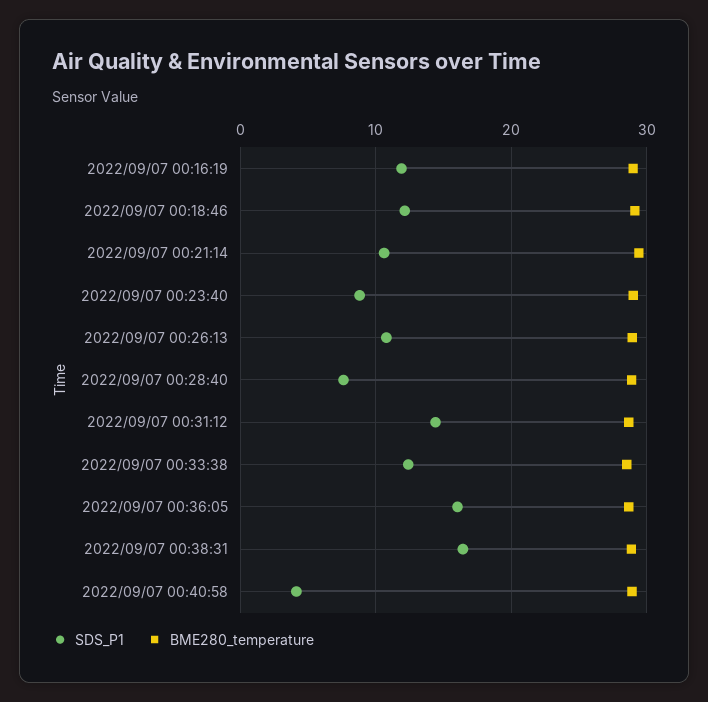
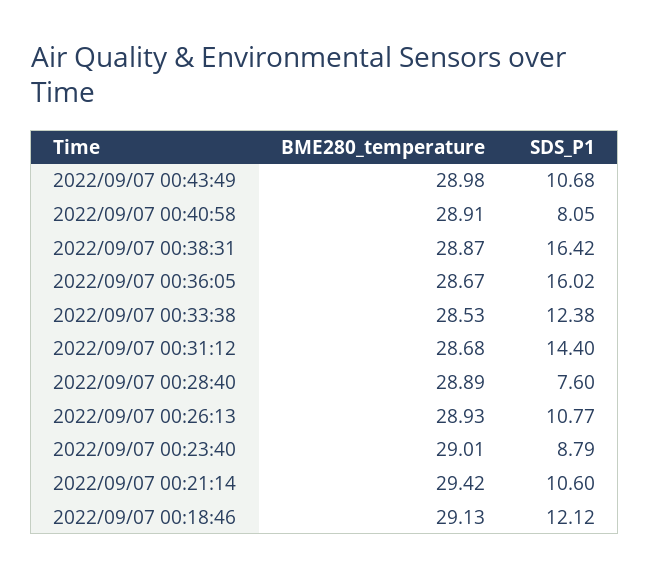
SDS_P1, 2022/09/07 00:16:19: 12 -> none
BME280_temperature, 2022/09/07 00:16:19: 29 -> none
SDS_P1, 2022/09/07 00:40:58: 4 -> 8.05
BME280_temperature, 2022/09/07 00:43:49: none -> 28.98
SDS_P1, 2022/09/07 00:43:49: none -> 10.68

